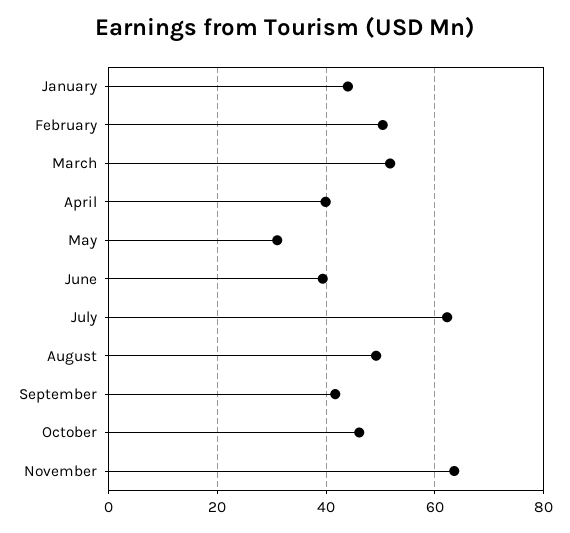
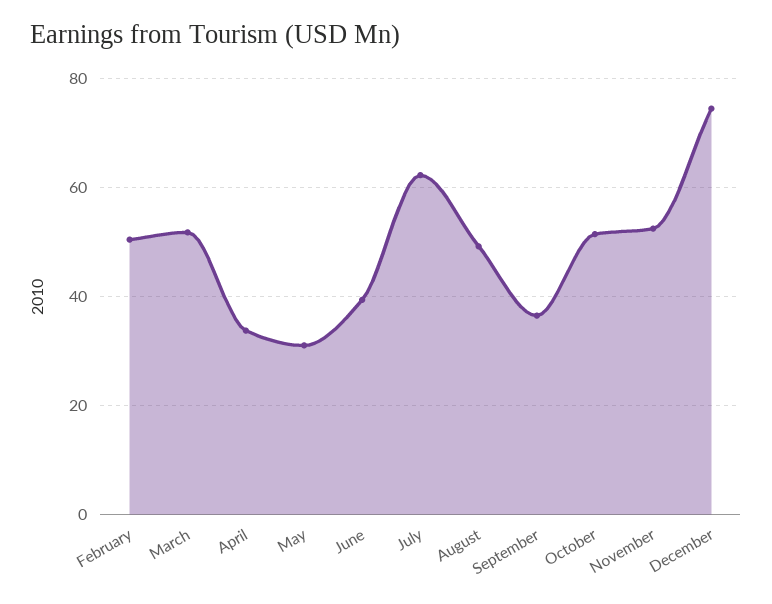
January: 44 -> none
April: 40 -> 34
September: 42 -> 36
October: 46 -> 52
November: 64 -> 52
December: none -> 74

